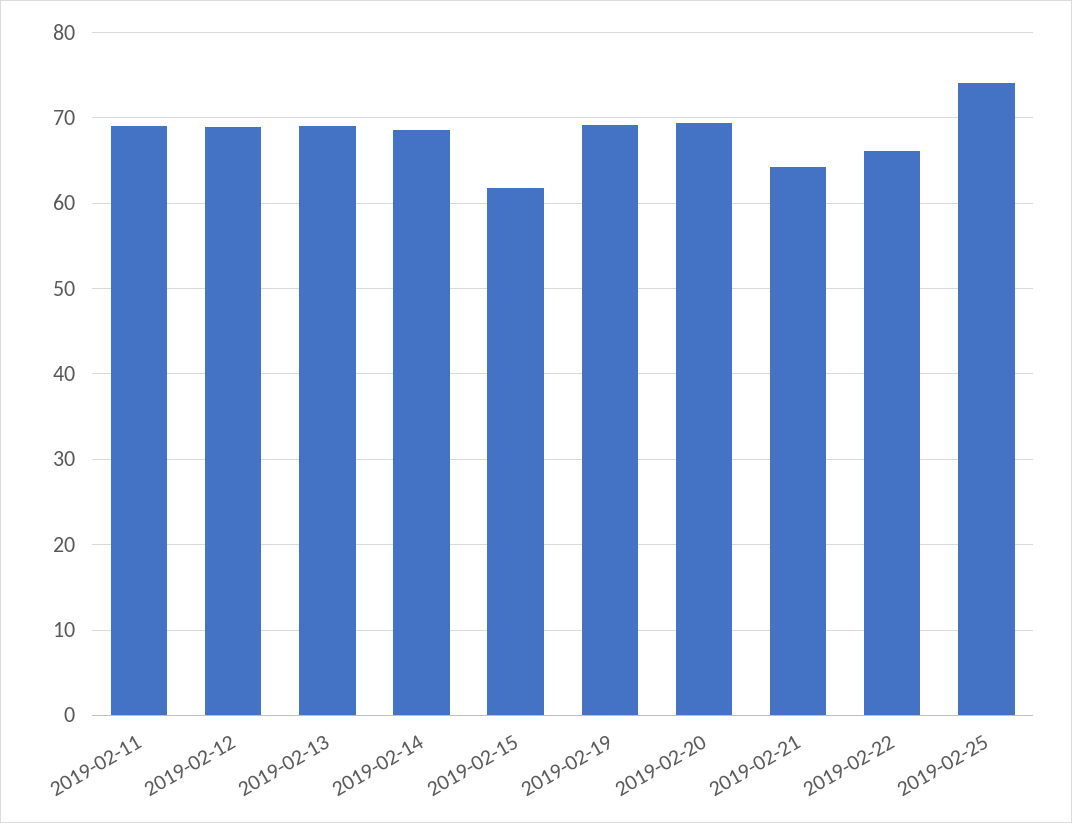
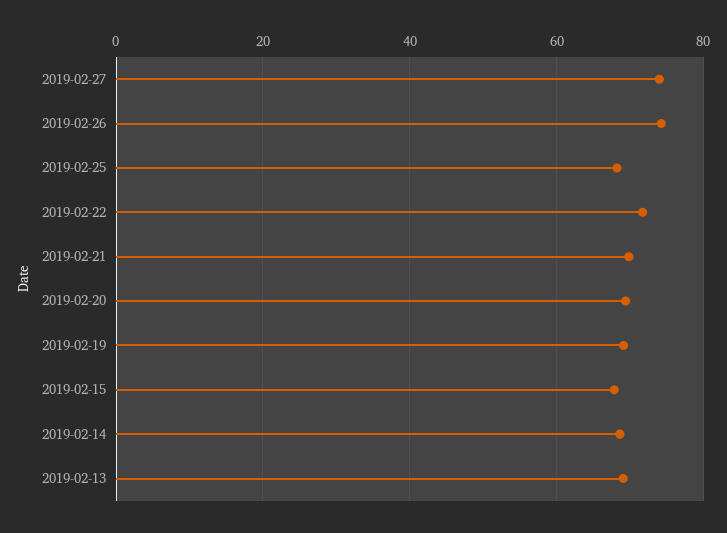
2019-02-11: 69 -> none
2019-02-12: 69 -> none
2019-02-15: 62 -> 68
2019-02-21: 64 -> 70
2019-02-22: 66 -> 72
2019-02-25: 74 -> 68
2019-02-27: none -> 74
2019-02-26: none -> 74

